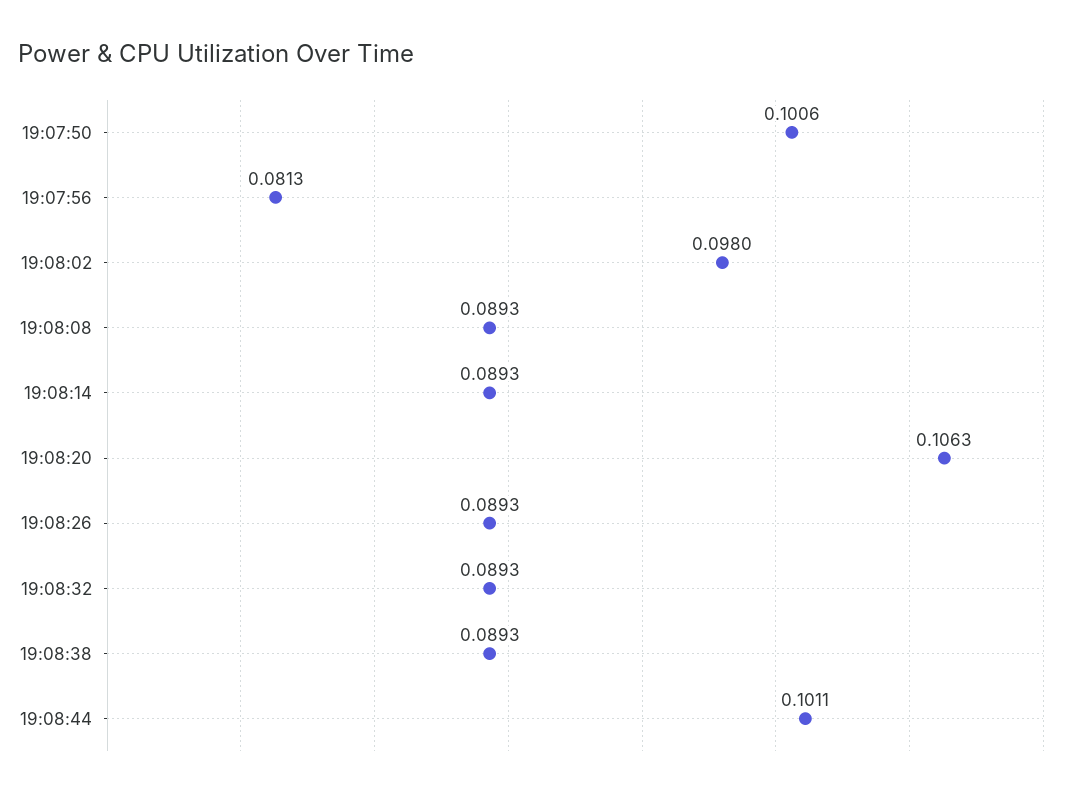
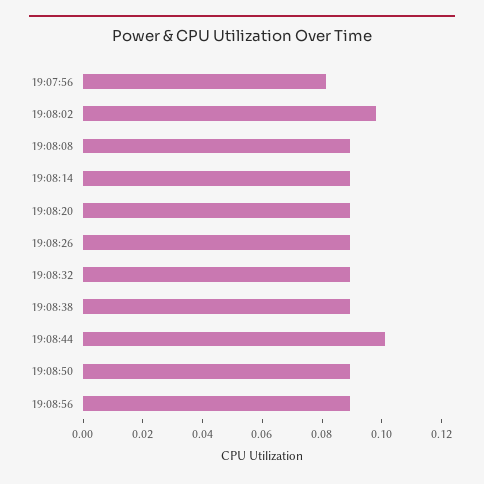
19:07:50: 0.1006 -> none
19:08:20: 0.1063 -> 0.09
19:08:50: none -> 0.09
19:08:56: none -> 0.09

